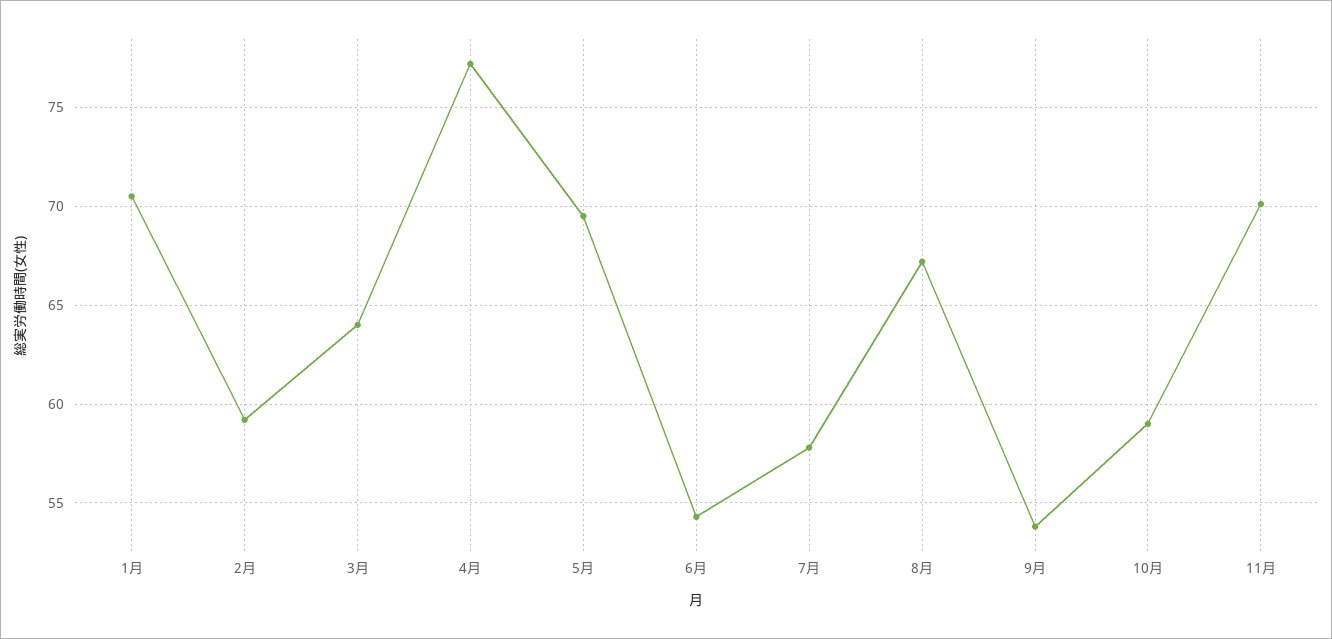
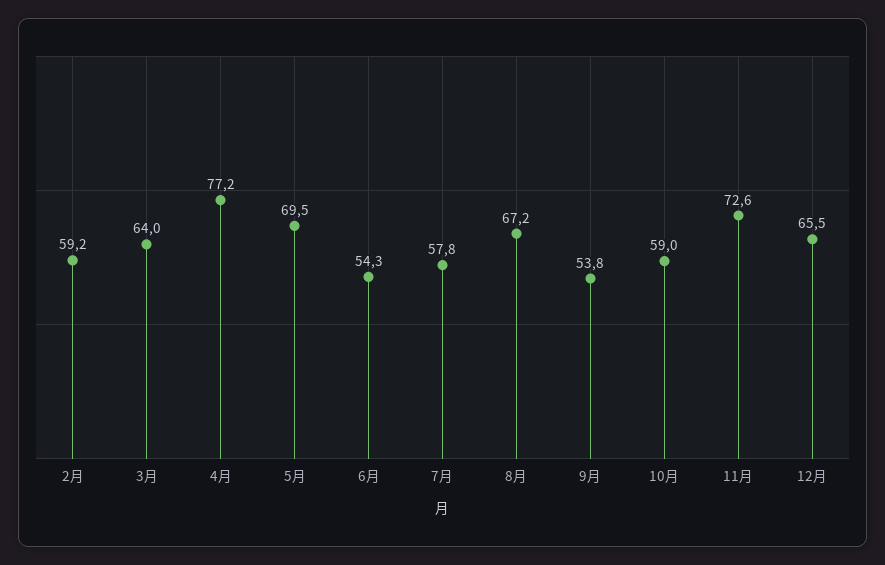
1月: 70.5 -> none
11月: 70 -> 72.6
12月: none -> 65.5

